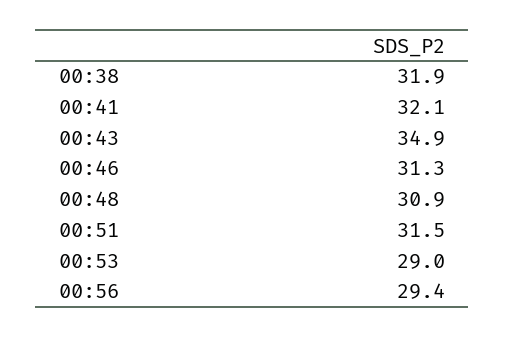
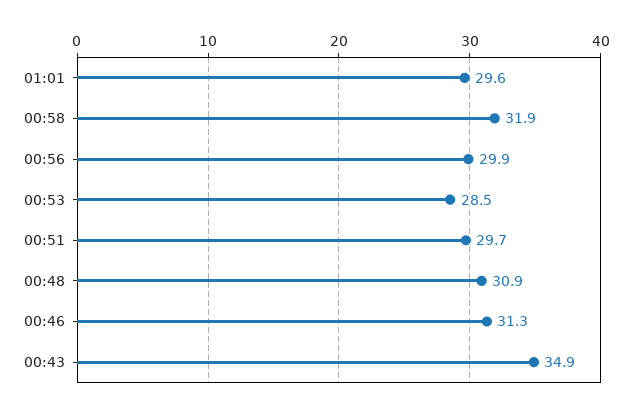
00:38: 31.9 -> none
00:41: 32.1 -> none
00:51: 31.5 -> 29.7
00:53: 29 -> 28.5
00:56: 29.4 -> 29.9
01:01: none -> 29.6
00:58: none -> 31.9

